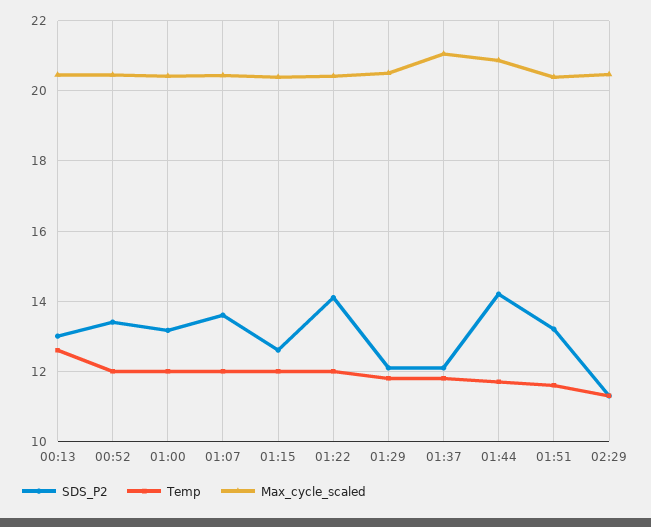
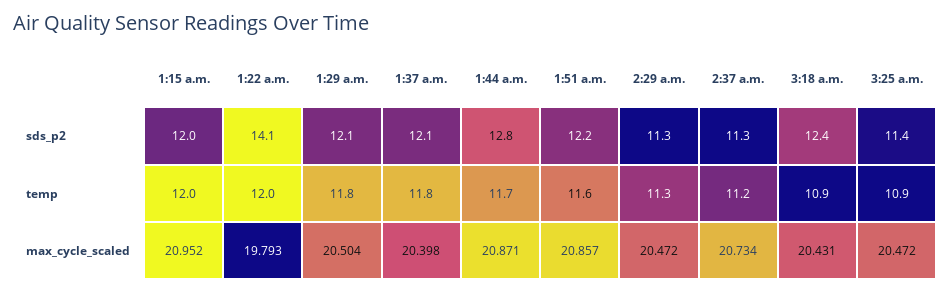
SDS_P2, 00:13: 13 -> none
Temp, 00:13: 12.6 -> none
Max_cycle_scaled, 00:13: 20.4 -> none
SDS_P2, 00:52: 13.4 -> none
Temp, 00:52: 12 -> none
Max_cycle_scaled, 00:52: 20.4 -> none
SDS_P2, 01:00: 13.2 -> none
Temp, 01:00: 12 -> none
Max_cycle_scaled, 01:00: 20.4 -> none
SDS_P2, 01:07: 13.6 -> none
Temp, 01:07: 12 -> none
Max_cycle_scaled, 01:07: 20.4 -> none
SDS_P2, 01:15: 12.6 -> 12
Max_cycle_scaled, 01:15: 20.4 -> 20.952
Max_cycle_scaled, 01:22: 20.4 -> 19.793
Max_cycle_scaled, 01:37: 21 -> 20.398
SDS_P2, 01:44: 14.2 -> 12.8
SDS_P2, 01:51: 13.2 -> 12.2
Max_cycle_scaled, 01:51: 20.4 -> 20.857
SDS_P2, 2:37 a.m.: none -> 11.3
SDS_P2, 3:18 a.m.: none -> 12.4
SDS_P2, 3:25 a.m.: none -> 11.4
Temp, 2:37 a.m.: none -> 11.2
Temp, 3:18 a.m.: none -> 10.9
Temp, 3:25 a.m.: none -> 10.9
Max_cycle_scaled, 2:37 a.m.: none -> 20.734
Max_cycle_scaled, 3:18 a.m.: none -> 20.431
Max_cycle_scaled, 3:25 a.m.: none -> 20.472

